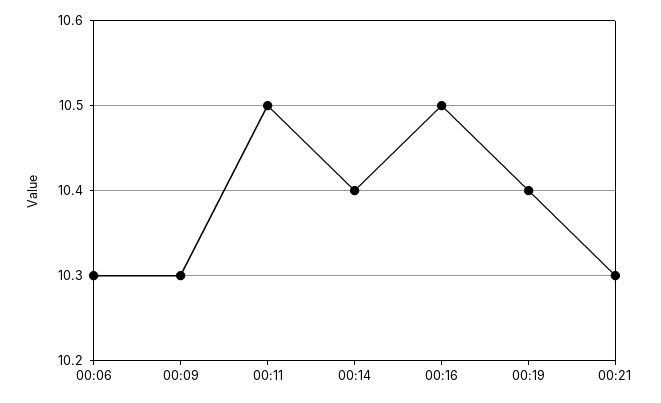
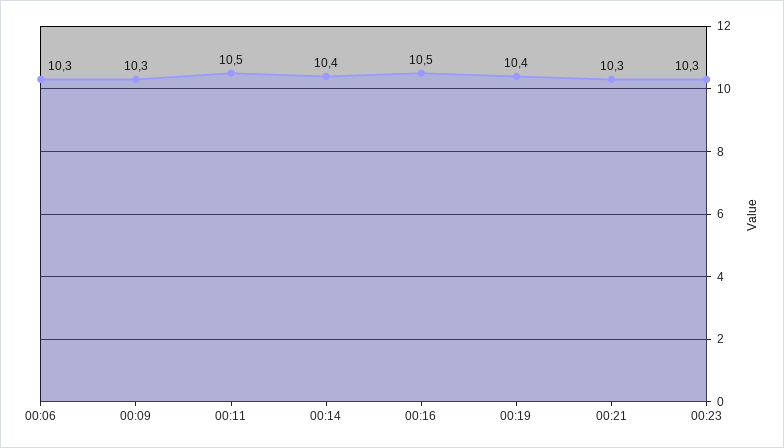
00:23: none -> 10.3

